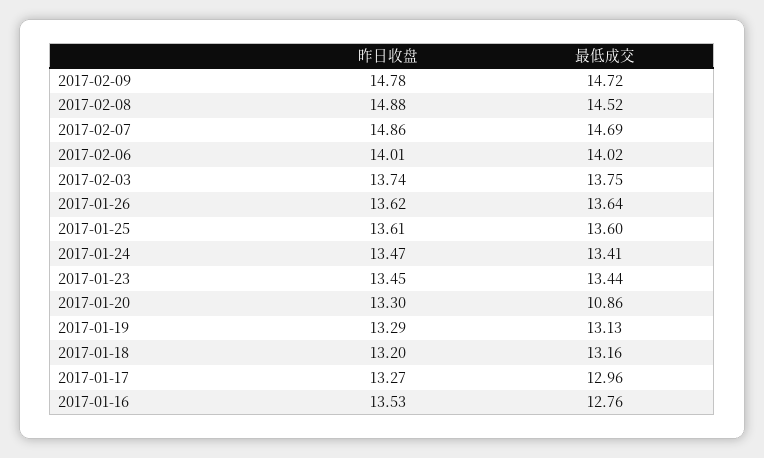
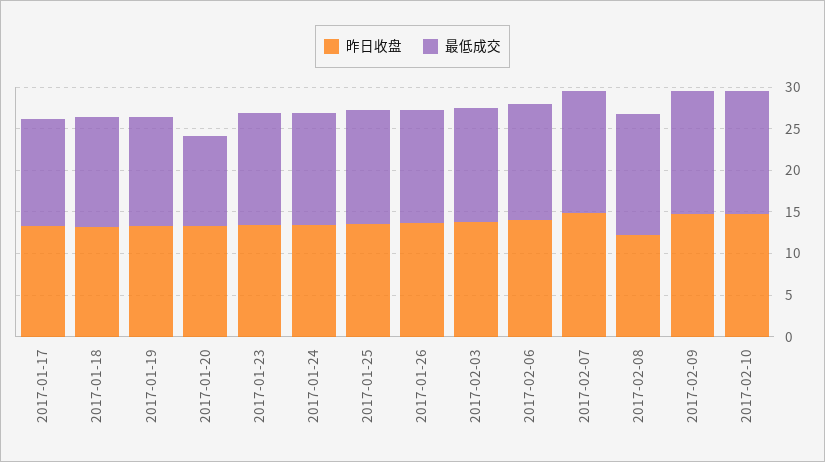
昨日收盘, 2017-02-08: 14.88 -> 12
昨日收盘, 2017-01-16: 13.53 -> none
最低成交, 2017-01-16: 12.76 -> none
昨日收盘, 2017-02-10: none -> 15
最低成交, 2017-02-10: none -> 15

